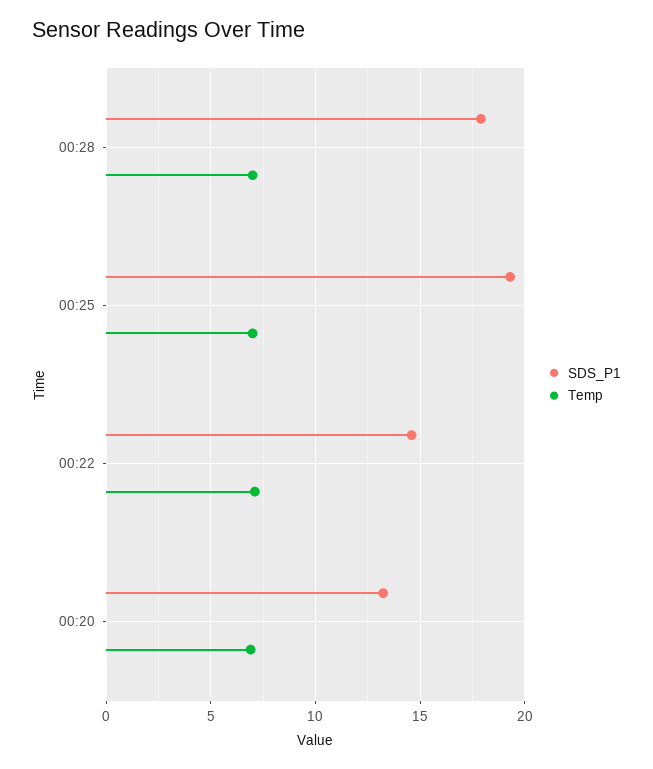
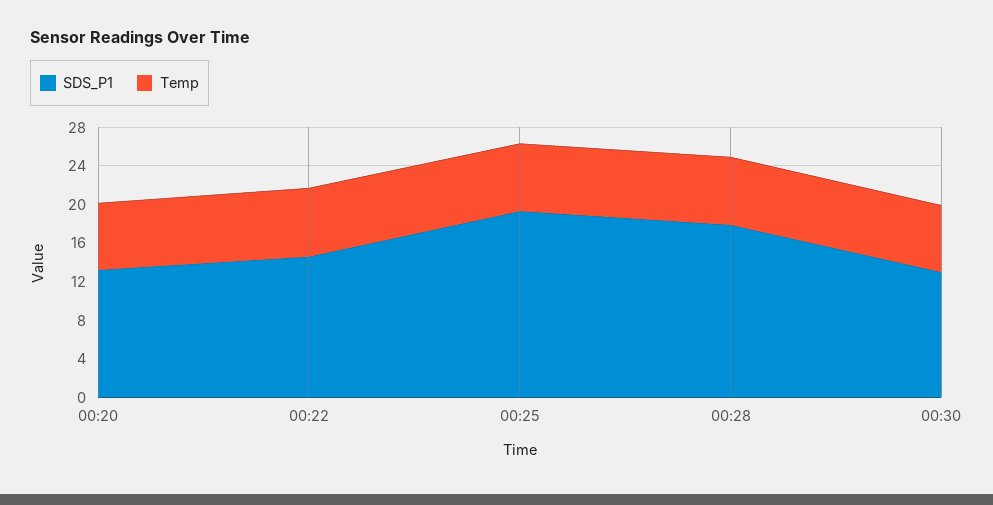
SDS_P1, 00:30: none -> 13
Temp, 00:30: none -> 7

